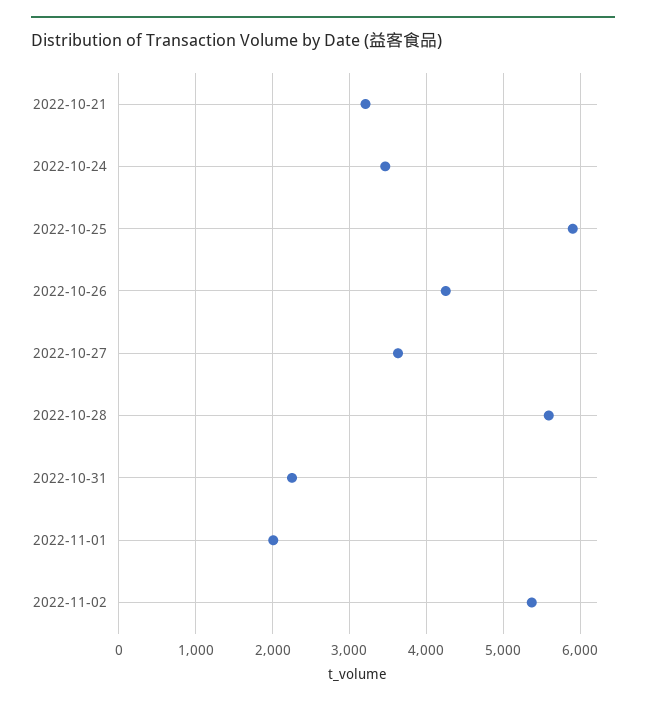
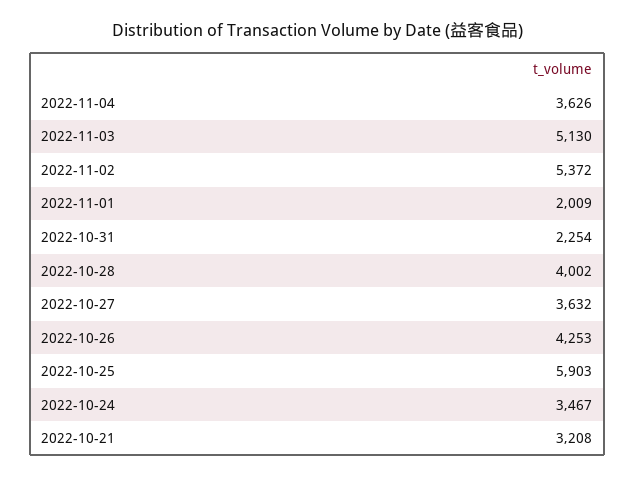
2022-10-28: 5600 -> 4002
2022-11-04: none -> 3626
2022-11-03: none -> 5130

